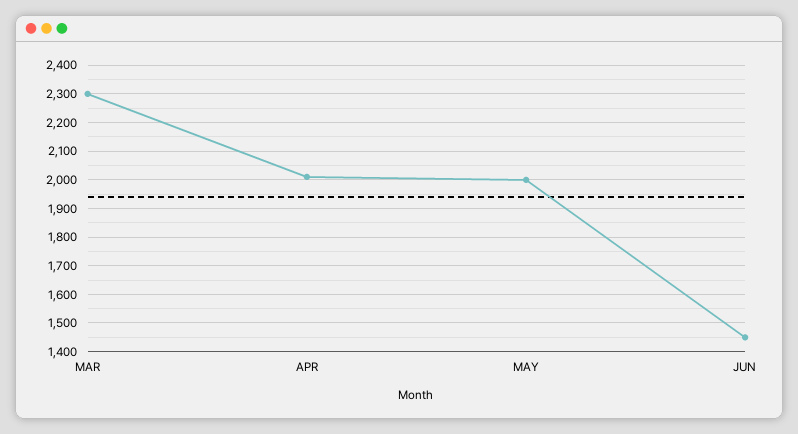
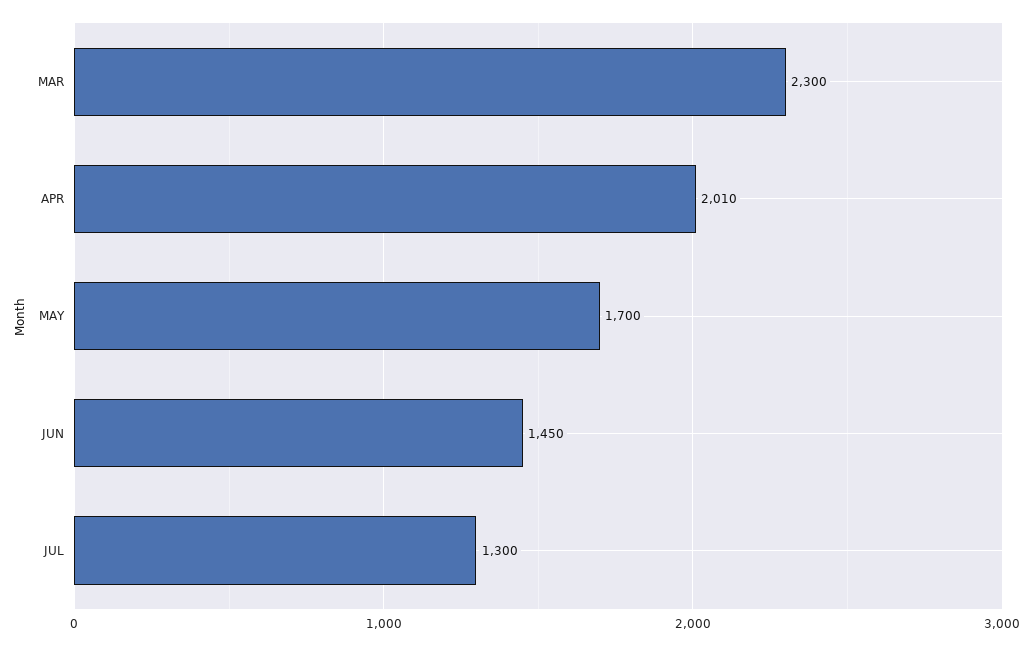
MAY: 2000 -> 1700
JUL: none -> 1300

